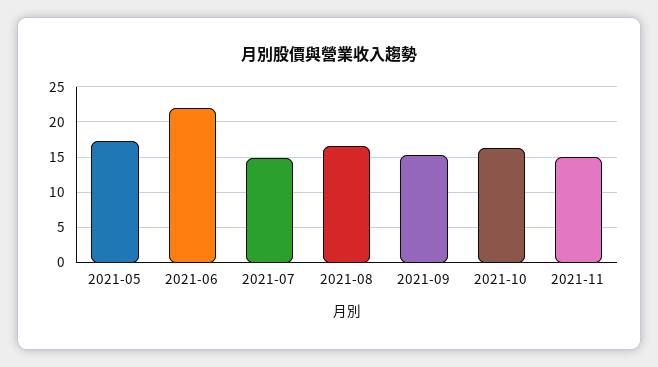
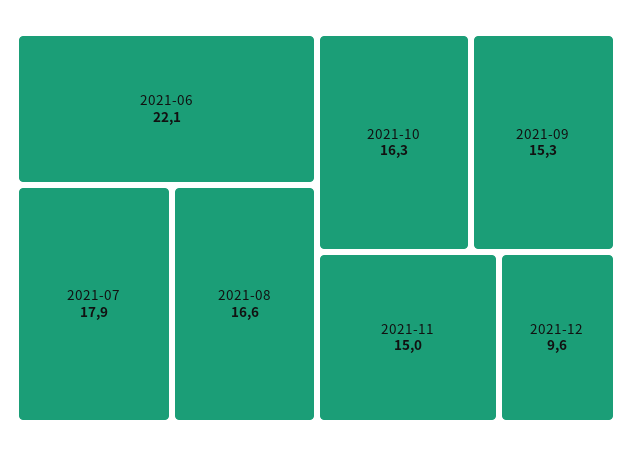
2021-05: 17 -> none
2021-07: 15 -> 17.9
2021-12: none -> 9.6

